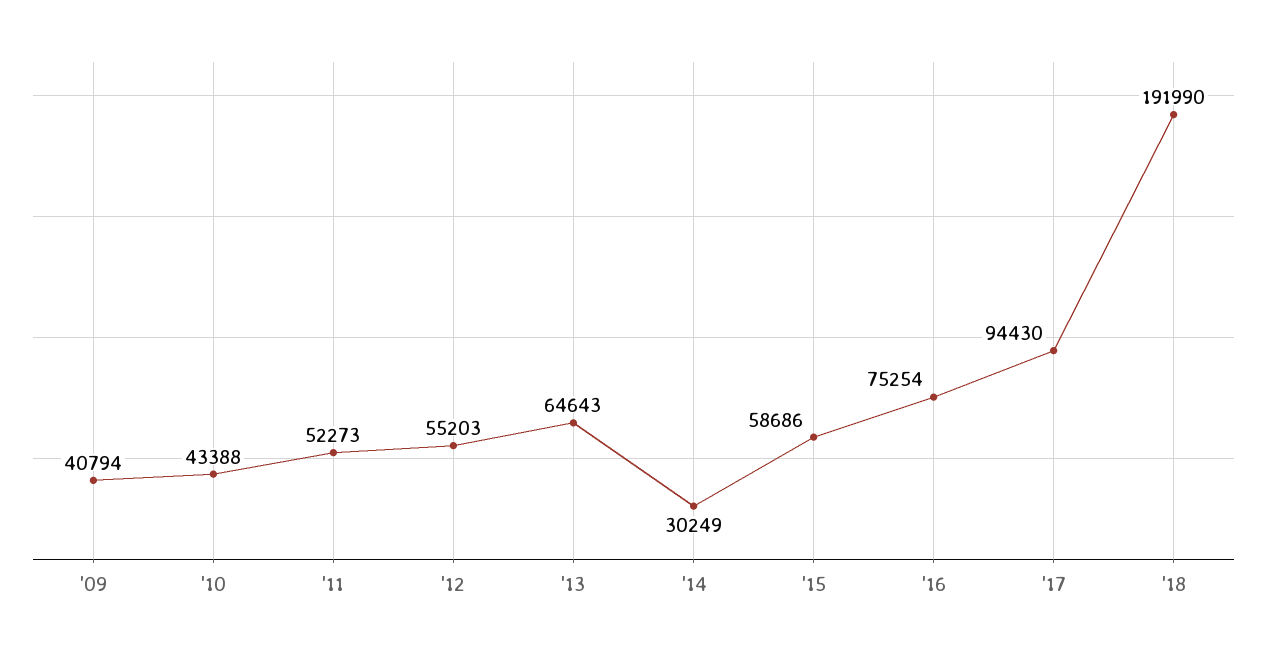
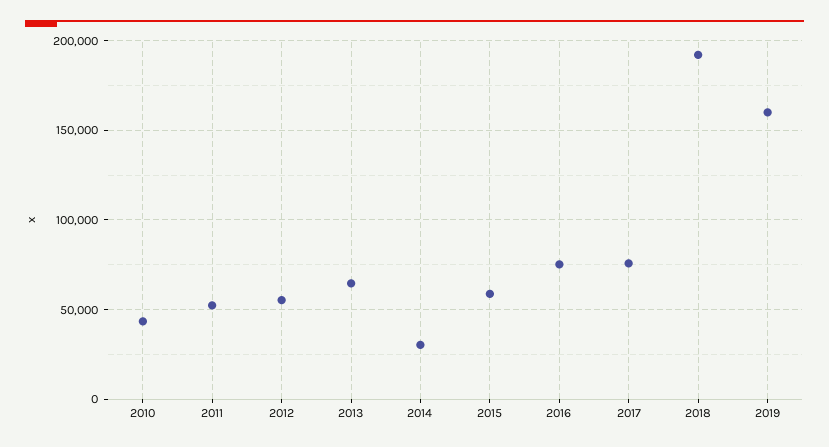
'09: 40794 -> none
'17: 94430 -> 75000
2019: none -> 160000

